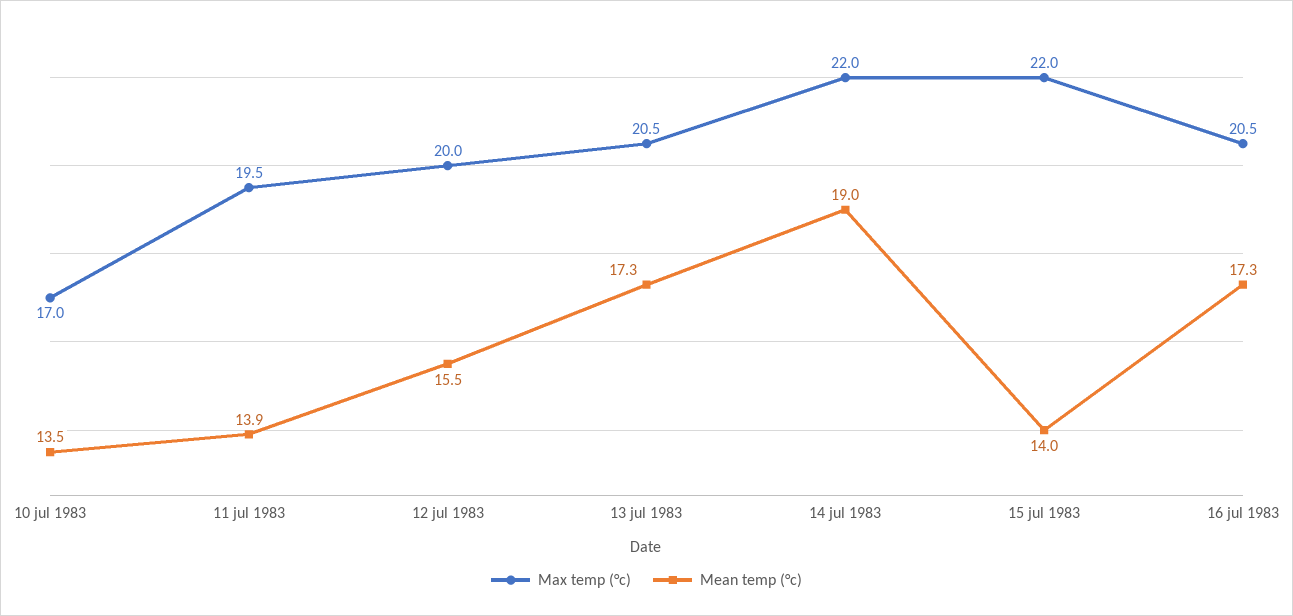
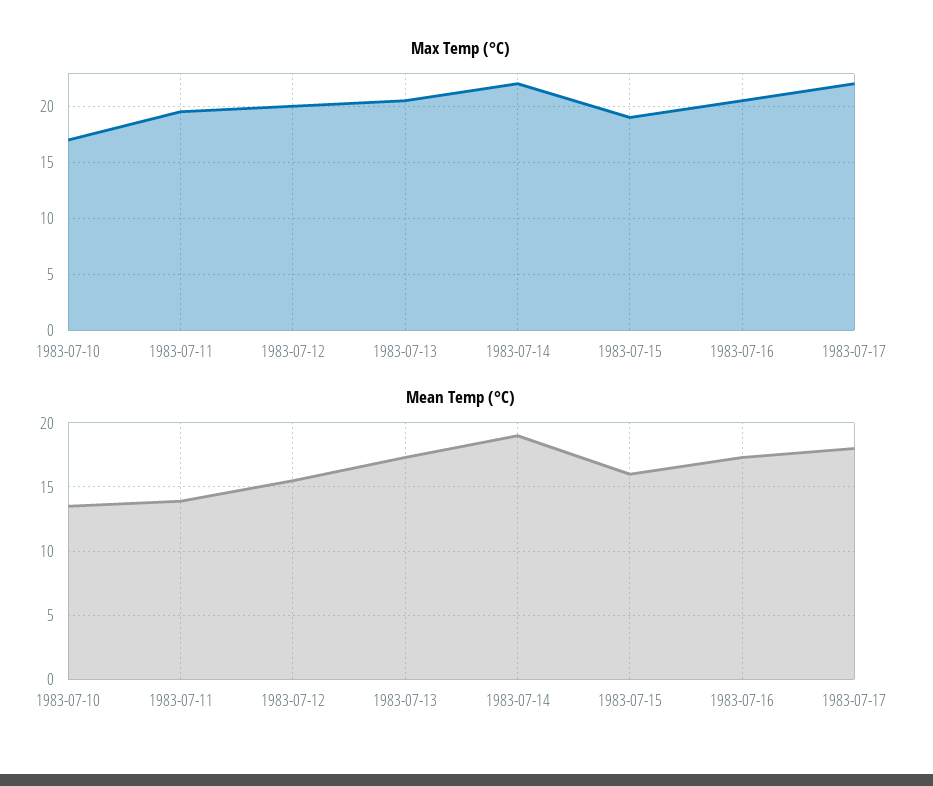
Max temp (°c), 15 jul 1983: 22 -> 19
Mean temp (°c), 15 jul 1983: 14 -> 16
Max temp (°c), 1983-07-17: none -> 22
Mean temp (°c), 1983-07-17: none -> 18

